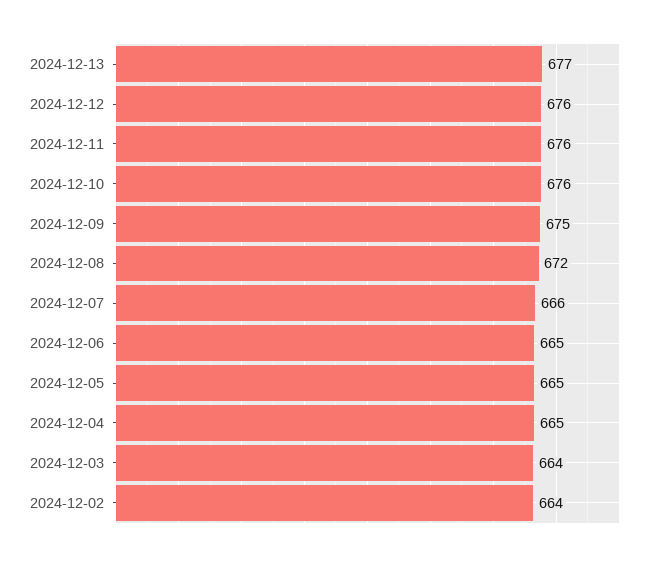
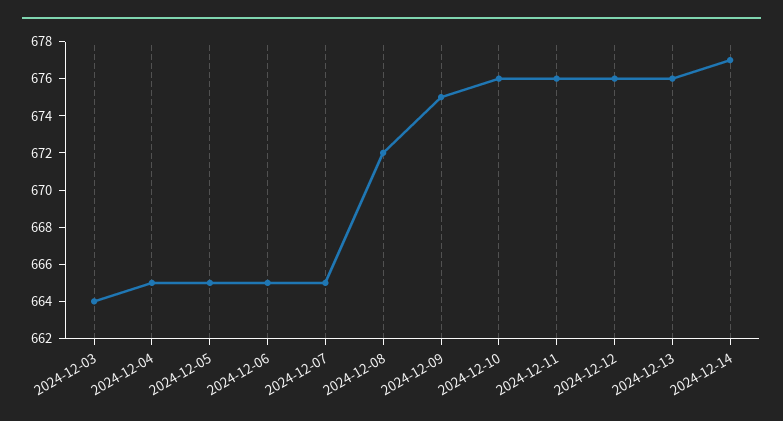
2024-12-13: 677 -> 676
2024-12-07: 666 -> 665
2024-12-02: 664 -> none
2024-12-14: none -> 677

